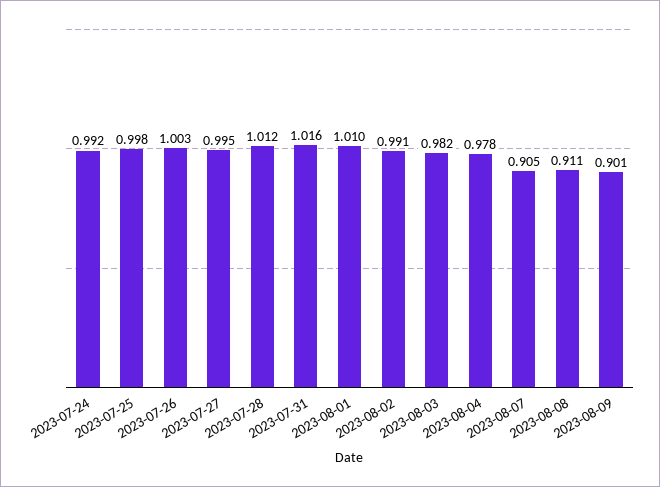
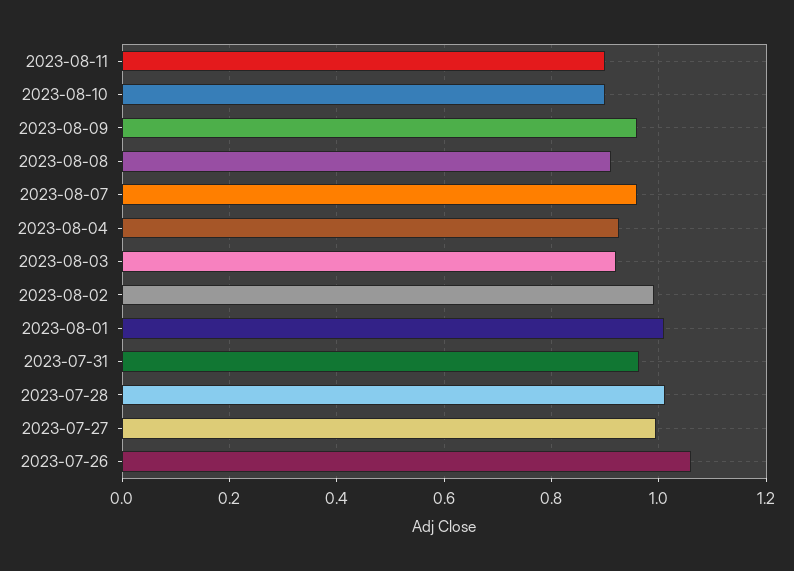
2023-07-24: 0.992 -> none
2023-07-25: 0.998 -> none
2023-07-26: 1.003 -> 1.06
2023-07-31: 1.016 -> 0.96
2023-08-03: 0.982 -> 0.92
2023-08-04: 0.978 -> 0.92
2023-08-07: 0.905 -> 0.96
2023-08-09: 0.901 -> 0.96
2023-08-11: none -> 0.9
2023-08-10: none -> 0.9

